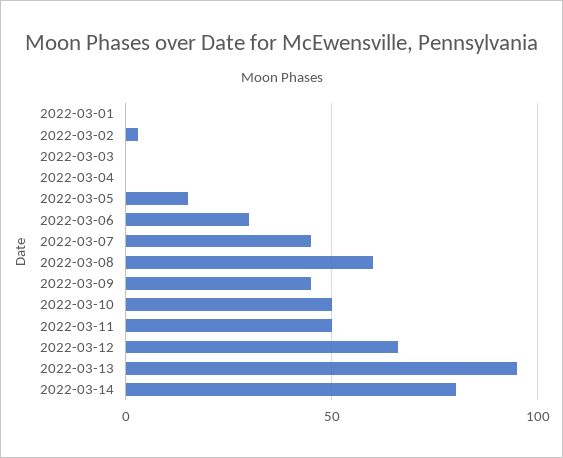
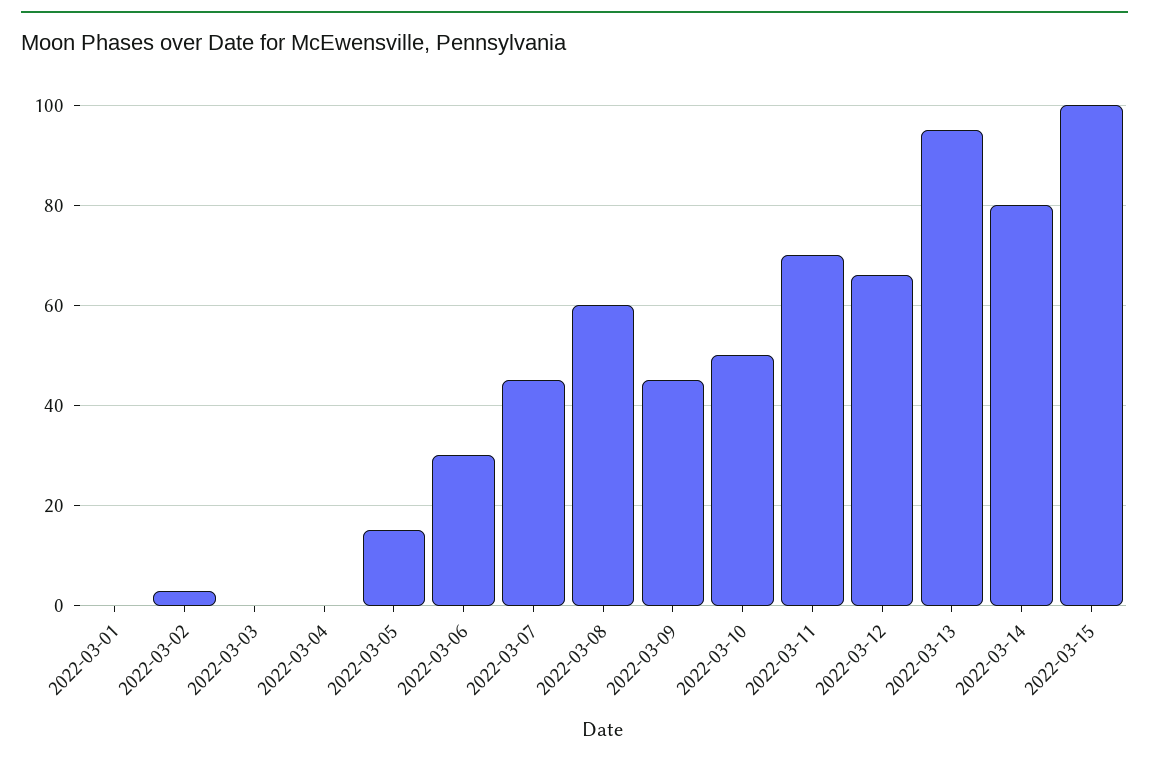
2022-03-11: 50 -> 70
2022-03-15: none -> 100

